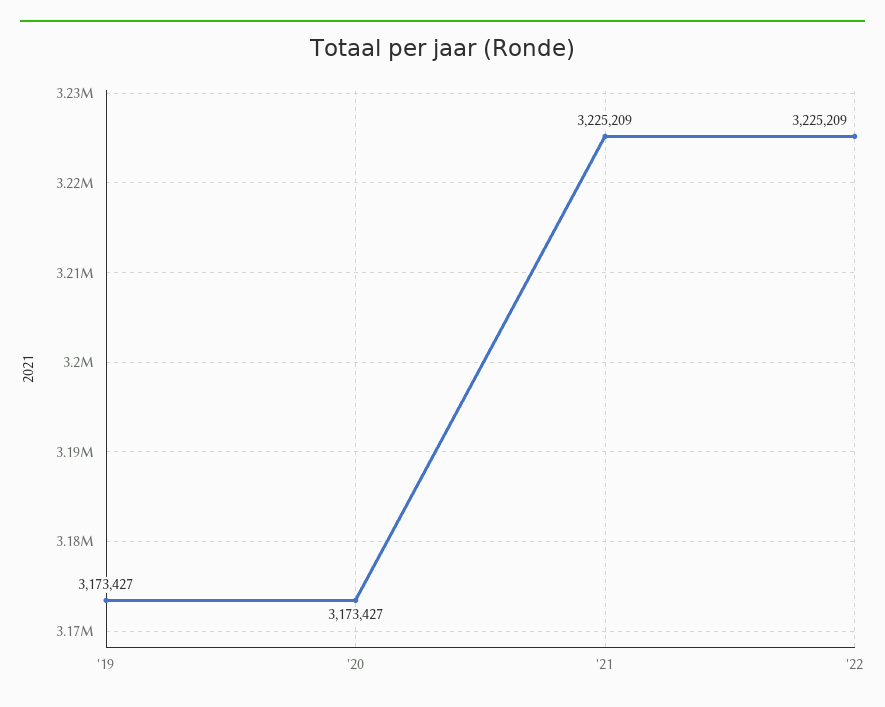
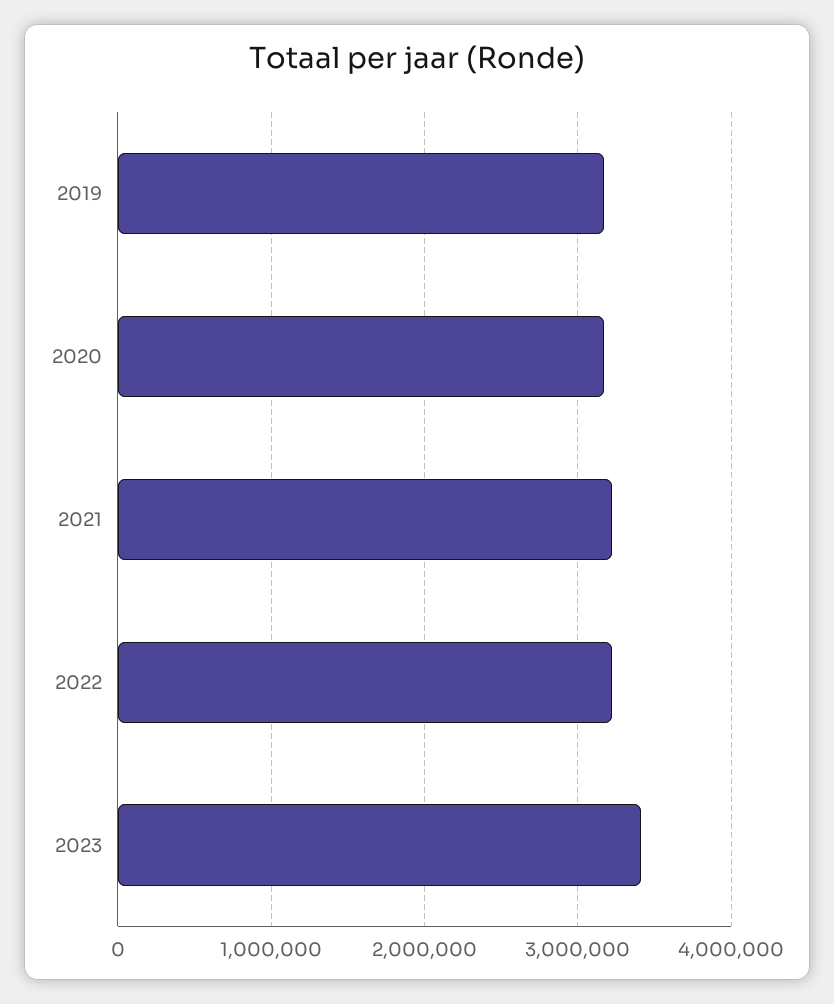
2023: none -> 3400000

